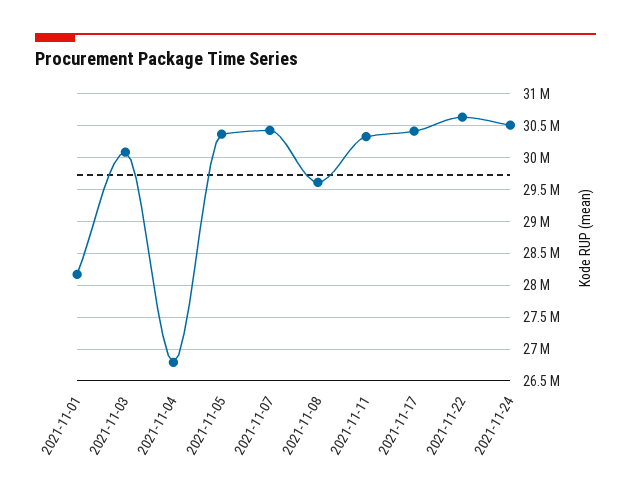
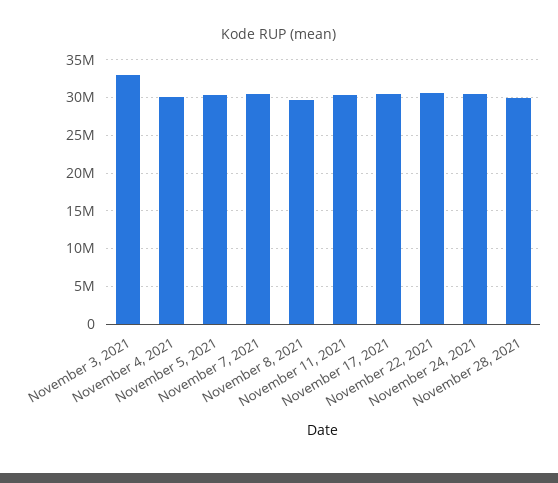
2021-11-01: 28200000 -> none
2021-11-03: 30100000 -> 33000000
2021-11-04: 26800000 -> 30000000
November 28, 2021: none -> 30000000

